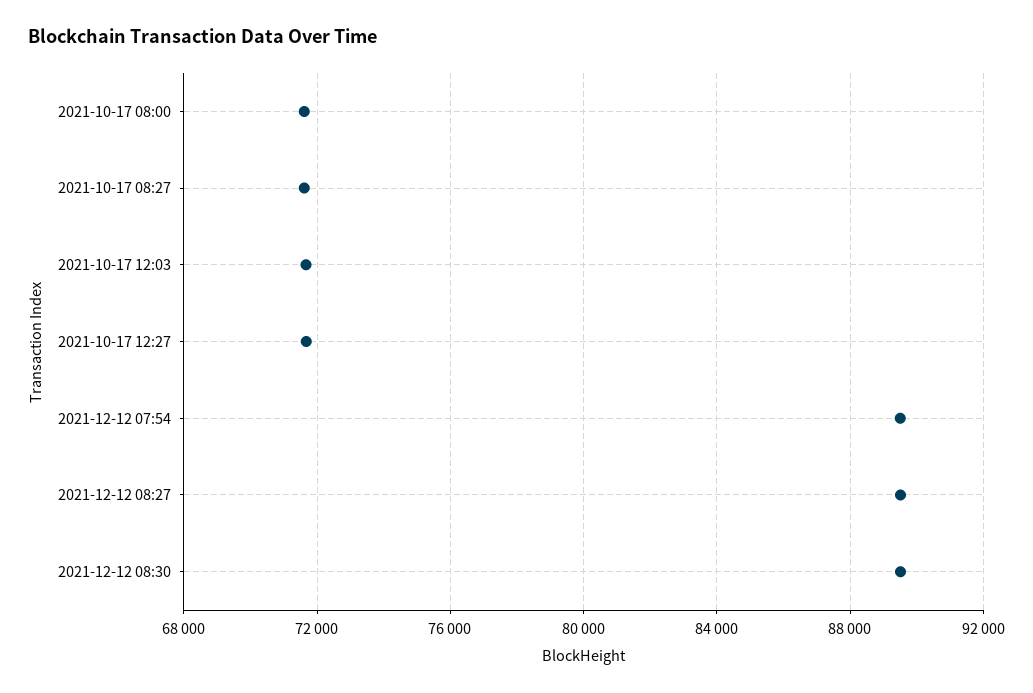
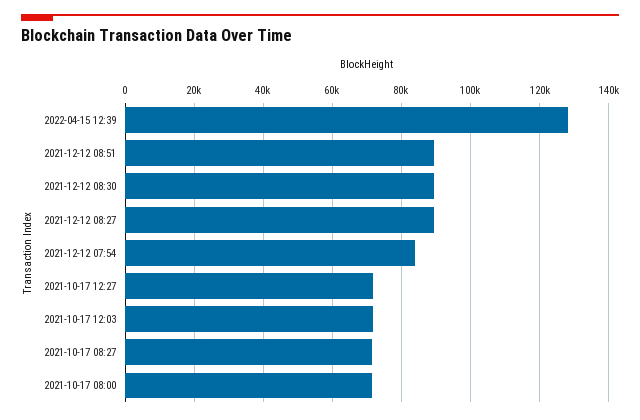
2021-12-12 07:54: 89500 -> 84000
2022-04-15 12:39: none -> 128000
2021-12-12 08:51: none -> 90000

